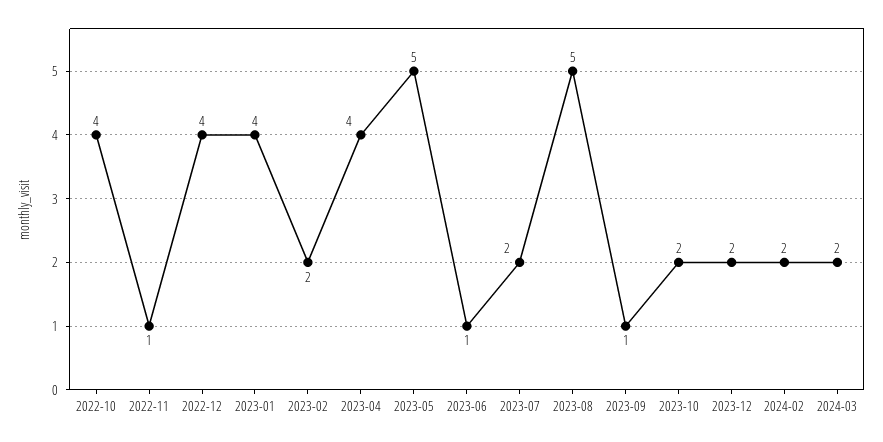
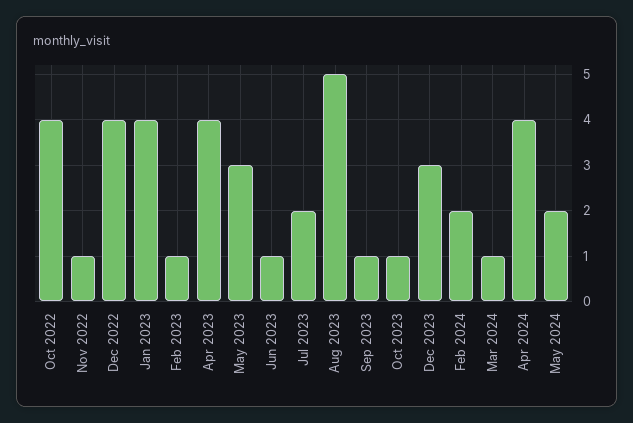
2023-02: 2 -> 1
2023-05: 5 -> 3
2023-10: 2 -> 1
2023-12: 2 -> 3
2024-03: 2 -> 1
Apr 2024: none -> 4
May 2024: none -> 2

